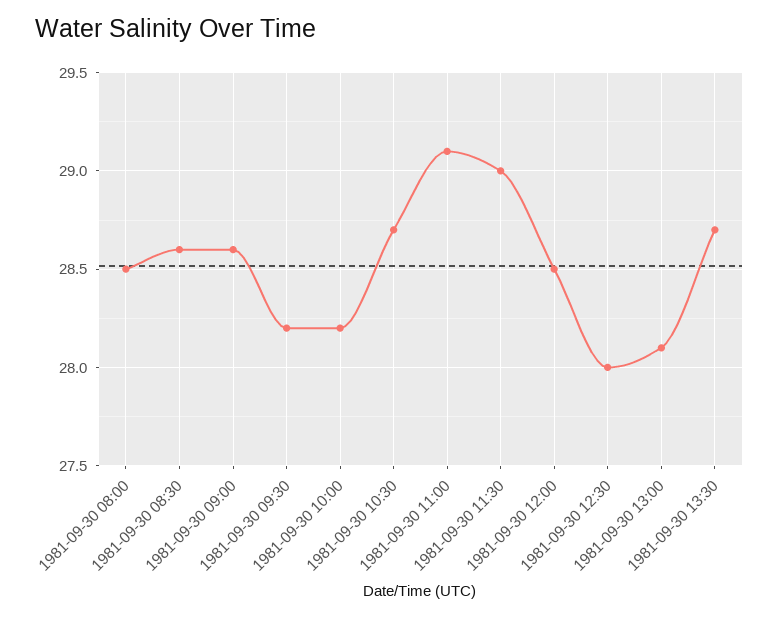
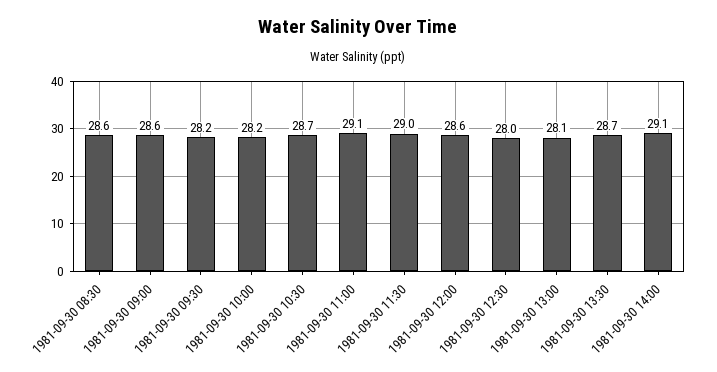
1981-09-30 08:00: 28.5 -> none
1981-09-30 12:00: 28.5 -> 28.6
1981-09-30 14:00: none -> 29.1

